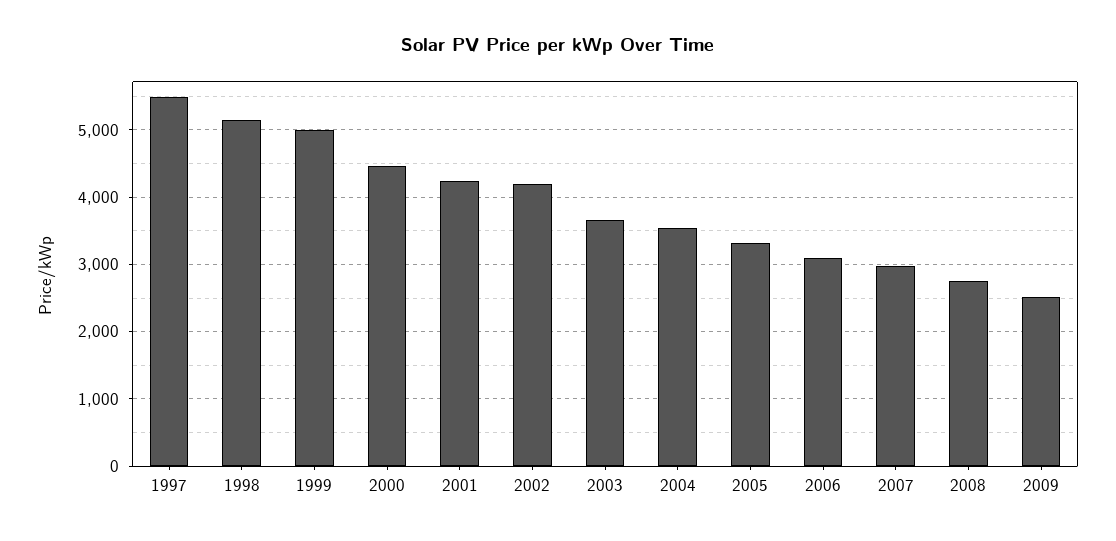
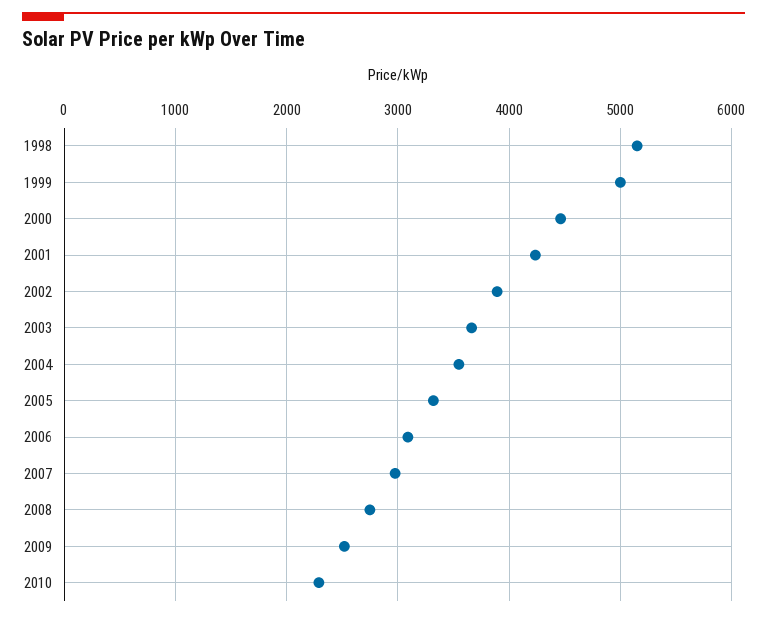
1997: 5500 -> none
2002: 4200 -> 3900
2010: none -> 2300

